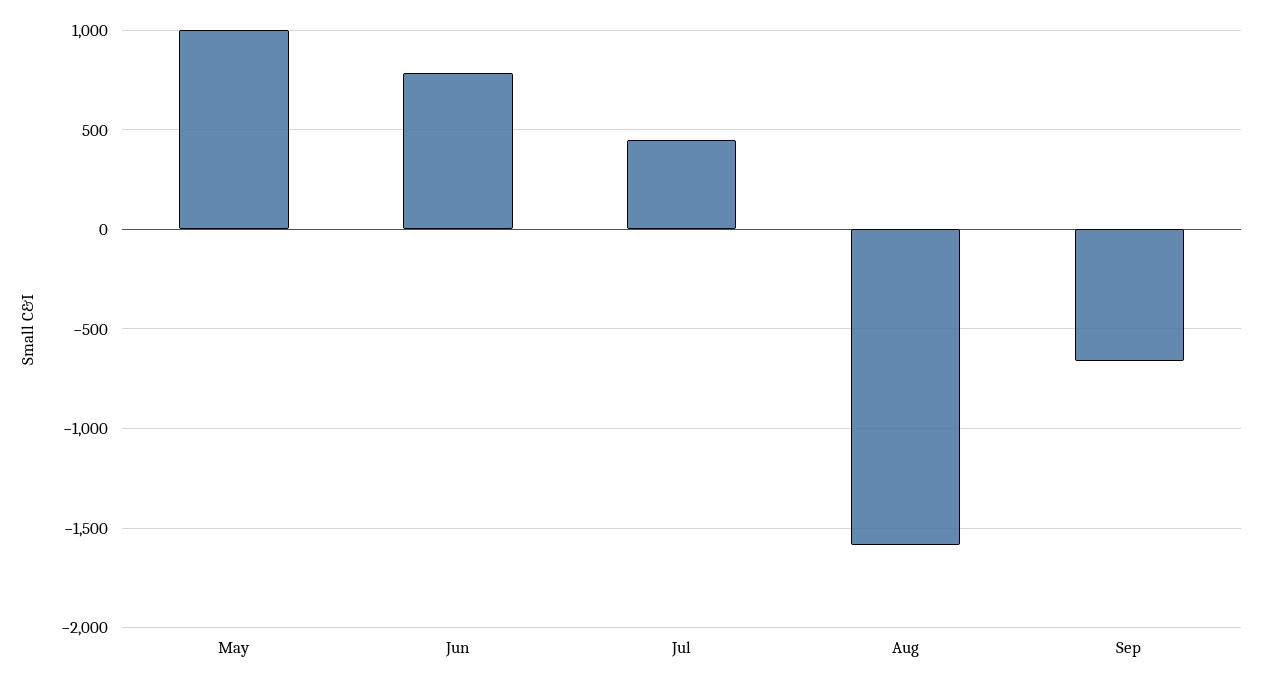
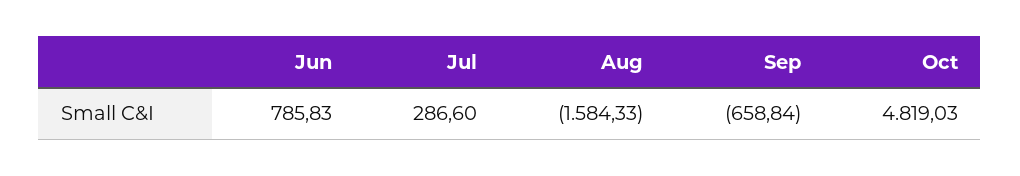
May: 1000 -> none
Jul: 450 -> 286.6
Oct: none -> 4819.03

